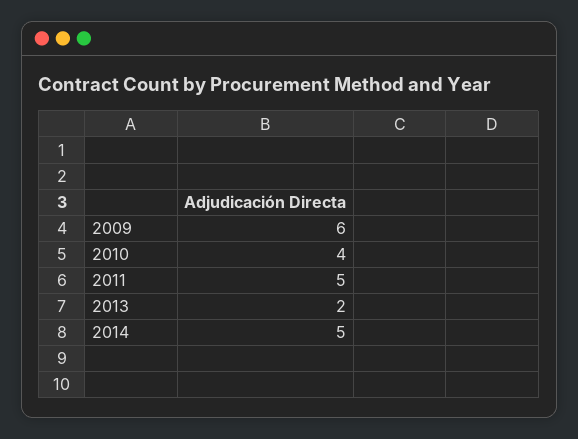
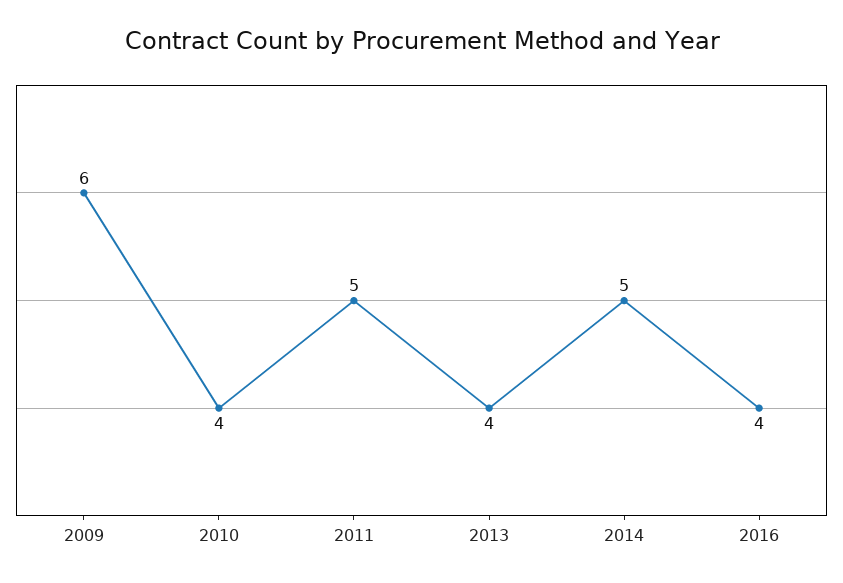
2013: 2 -> 4
2016: none -> 4

